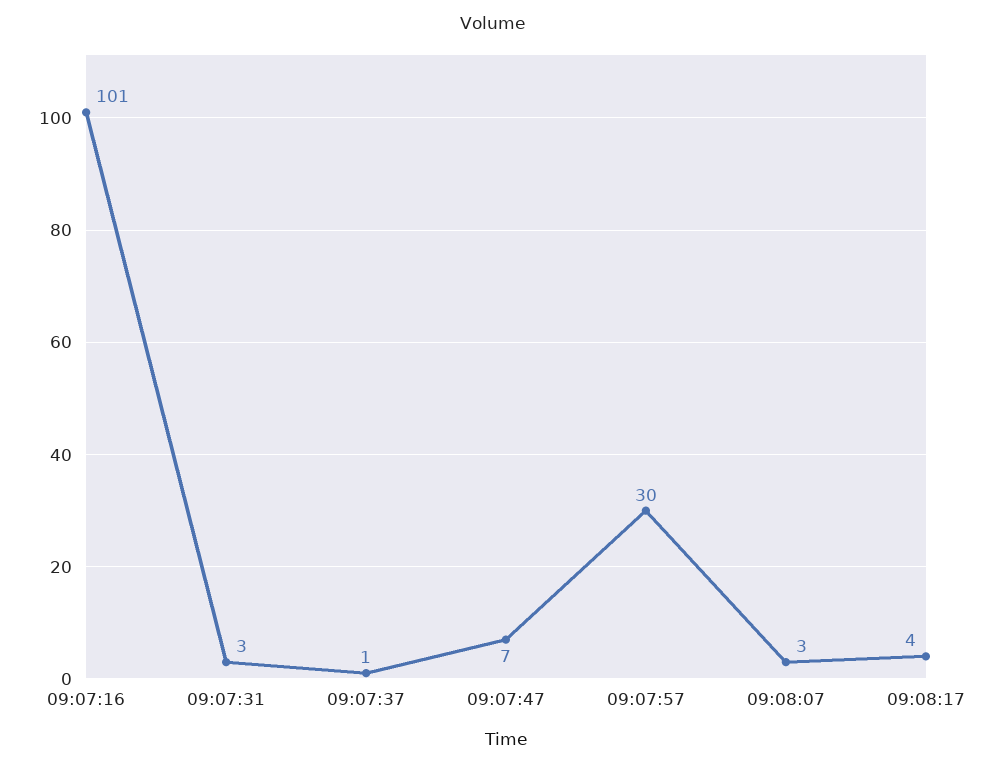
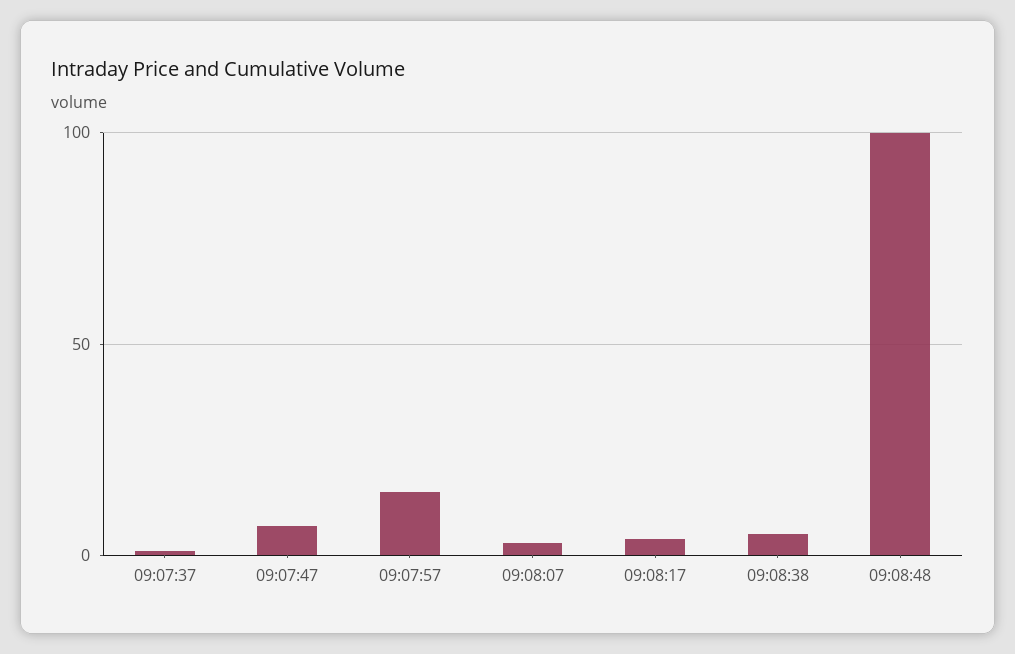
09:07:16: 101 -> none
09:07:31: 3 -> none
09:07:57: 30 -> 15
09:08:38: none -> 5
09:08:48: none -> 100

